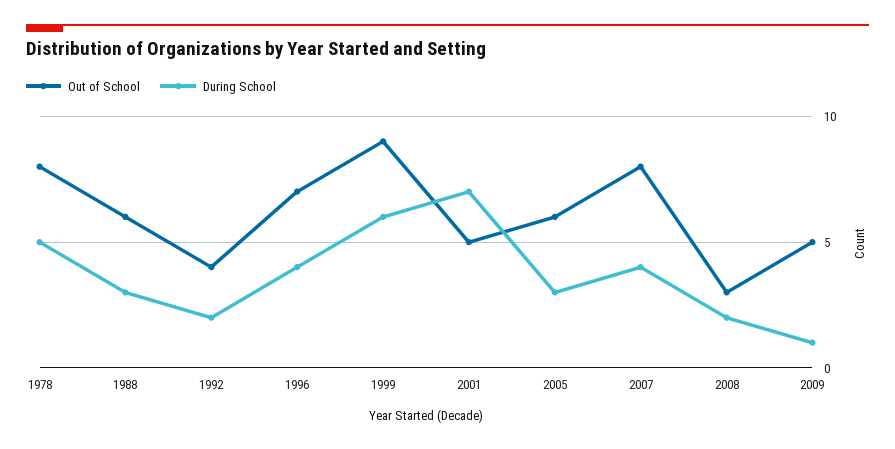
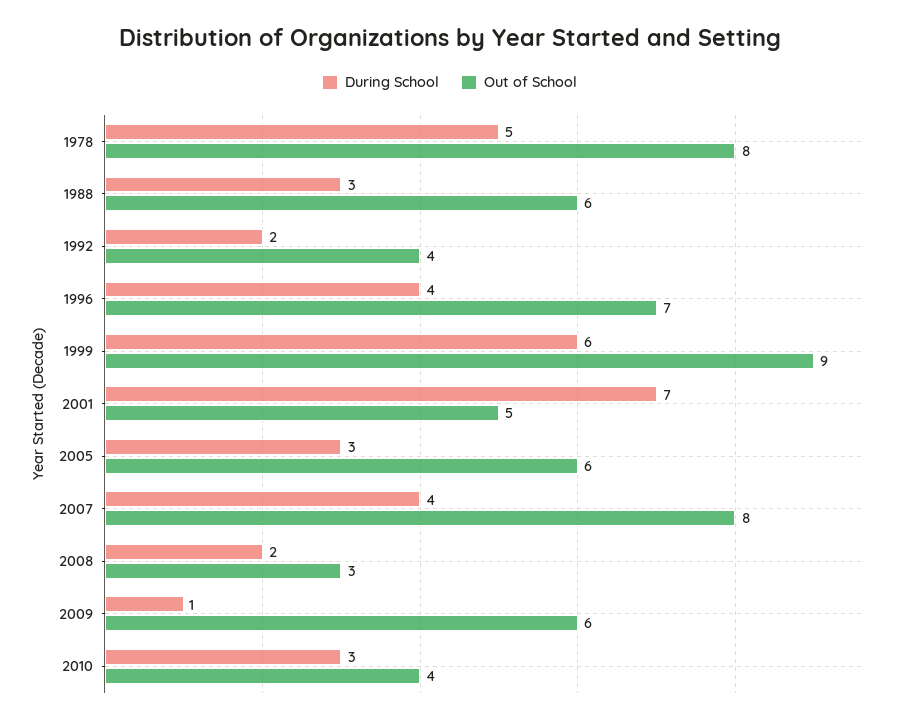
Out of School, 2009: 5 -> 6
During School, 2010: none -> 3
Out of School, 2010: none -> 4

